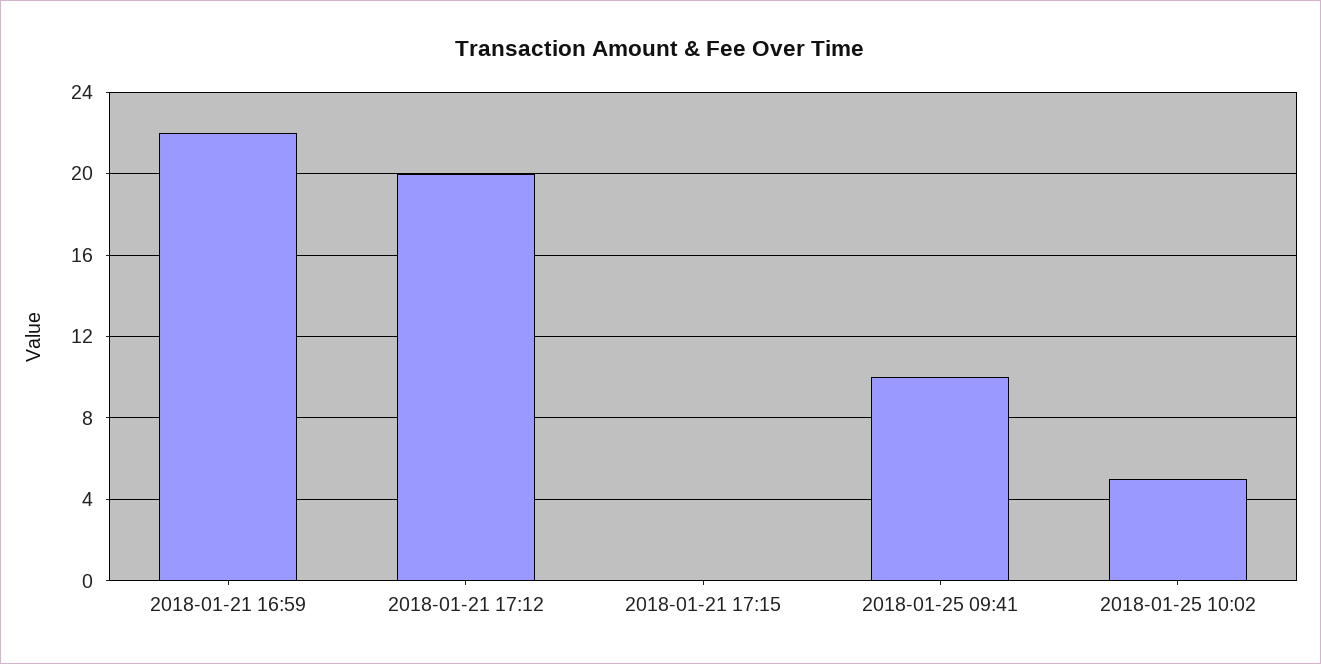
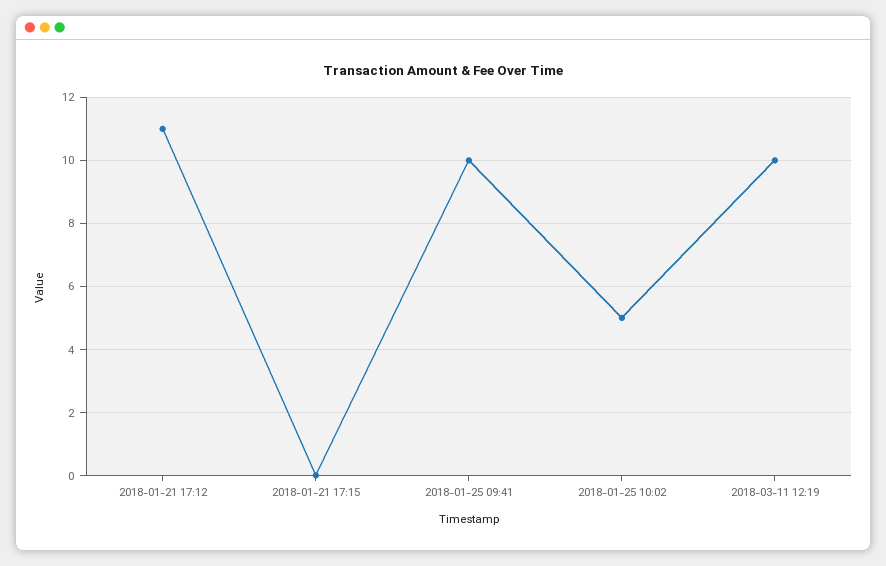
2018-01-21 16:59: 22 -> none
2018-01-21 17:12: 20 -> 11
2018-03-11 12:19: none -> 10

